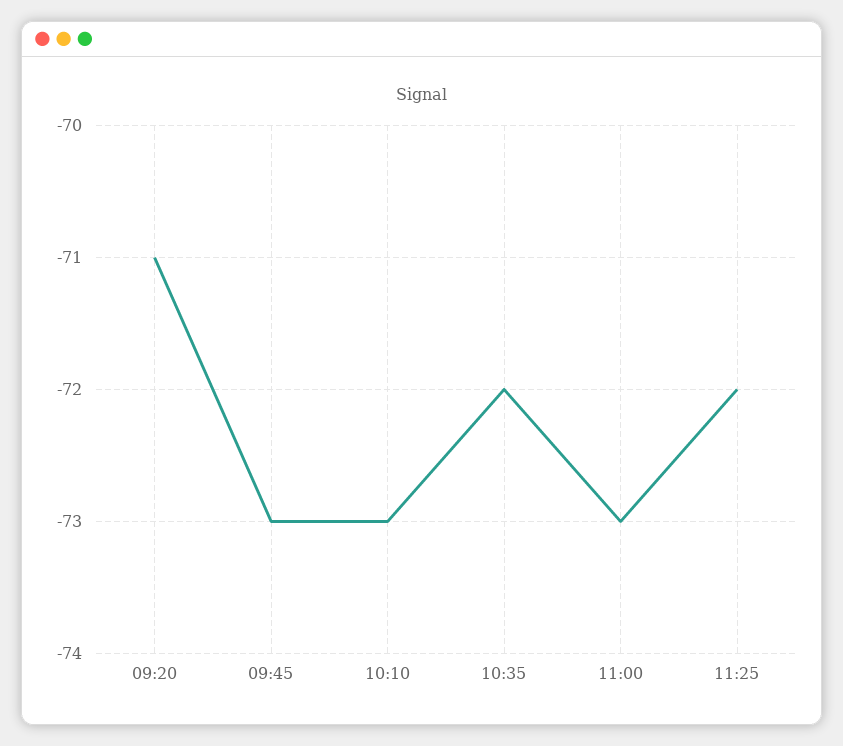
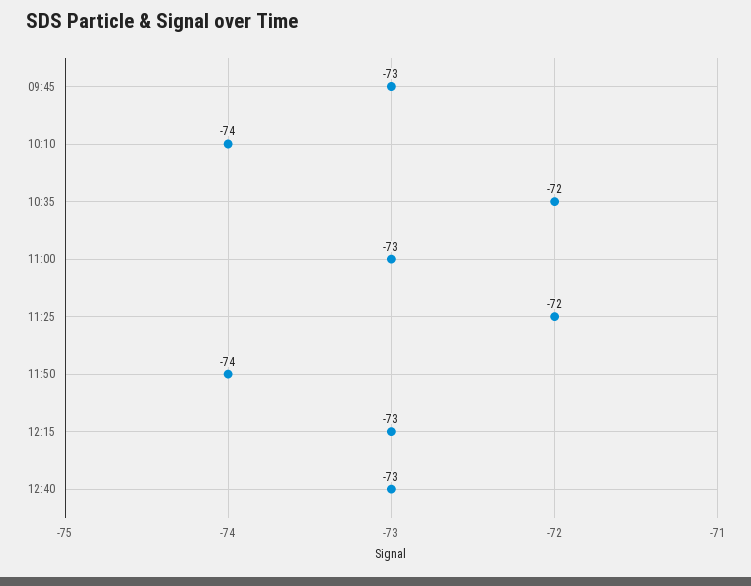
09:20: -71 -> none
10:10: -73 -> -74
11:50: none -> -74
12:15: none -> -73
12:40: none -> -73

